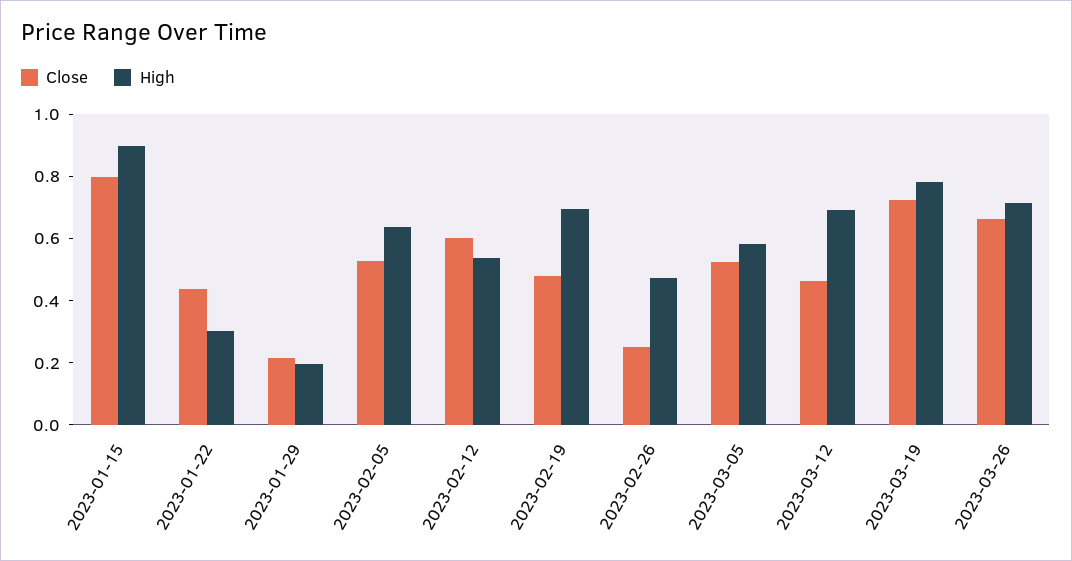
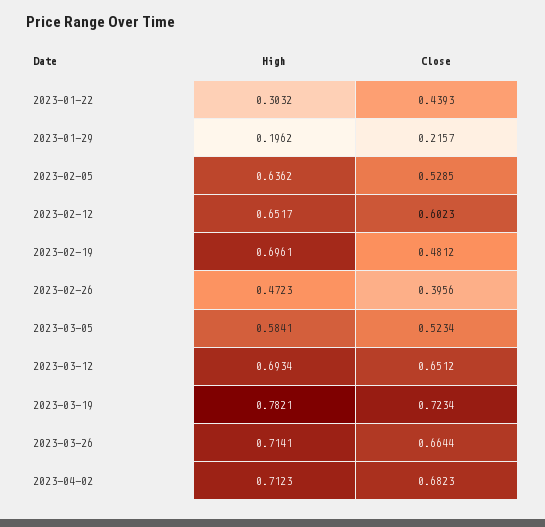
Close, 2023-01-15: 0.8 -> none
High, 2023-01-15: 0.9 -> none
High, 2023-02-12: 0.55 -> 0.6517
Close, 2023-02-26: 0.25 -> 0.3956
Close, 2023-03-12: 0.45 -> 0.6512
High, 2023-04-02: none -> 0.7123
Close, 2023-04-02: none -> 0.6823

